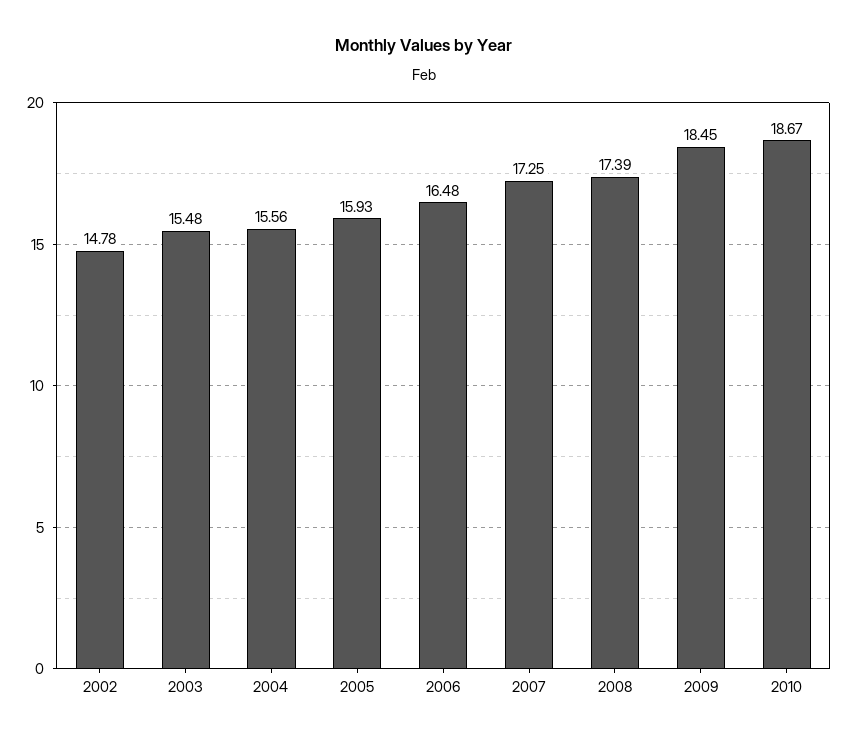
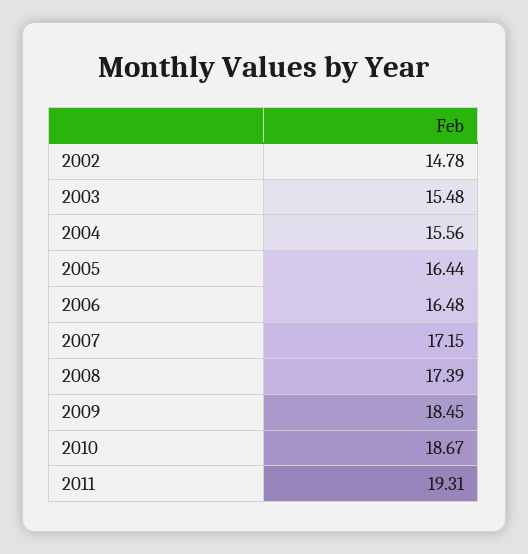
2005: 15.93 -> 16.44
2007: 17.25 -> 17.15
2011: none -> 19.31

